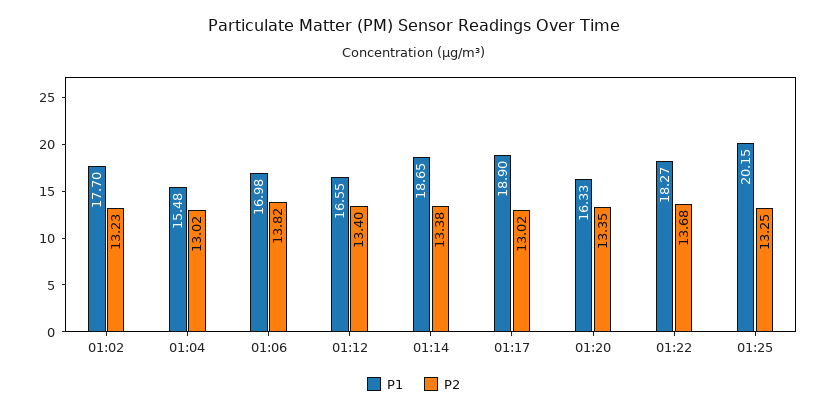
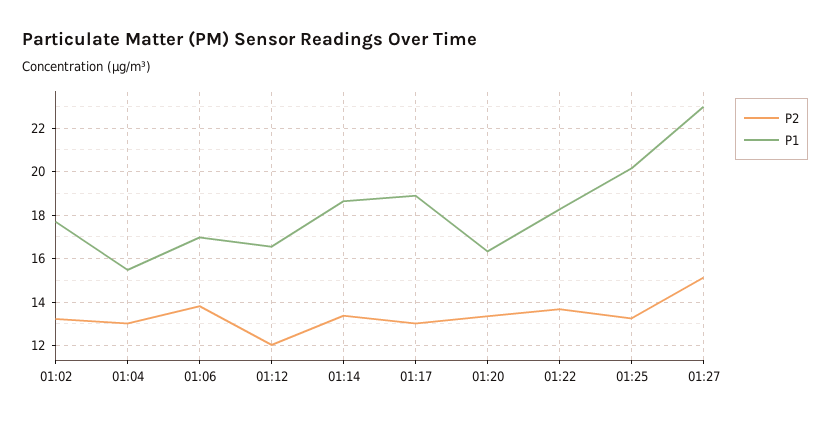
P2, 01:12: 13.4 -> 12
P2, 01:27: none -> 15
P1, 01:27: none -> 23

